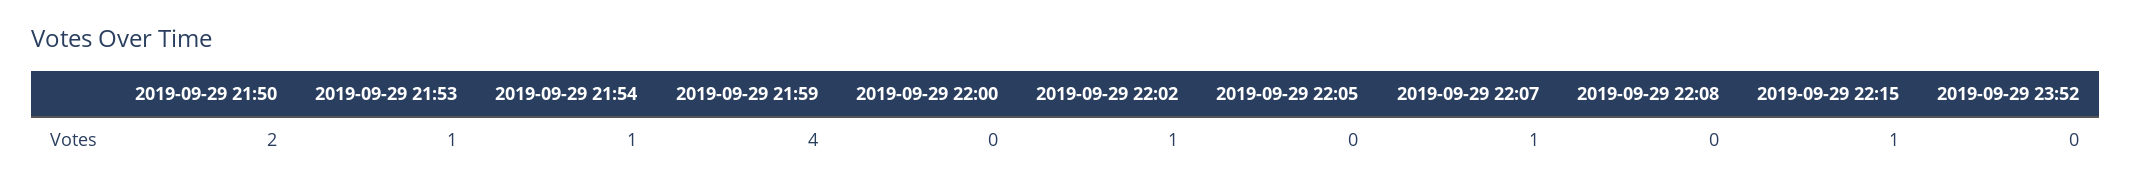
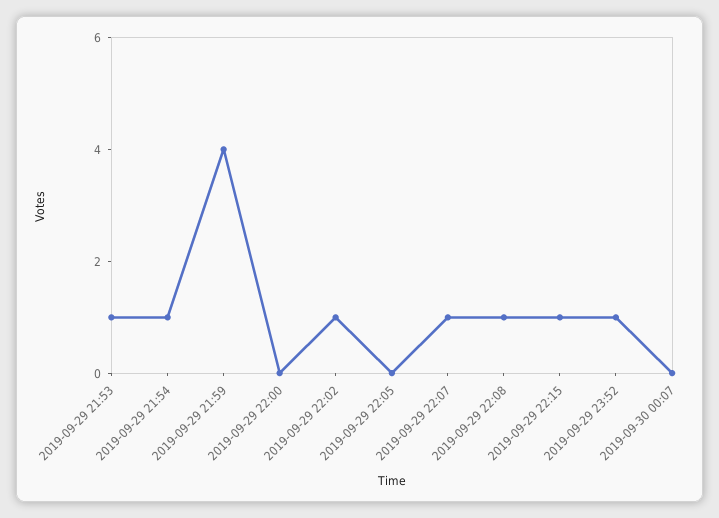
2019-09-29 21:50: 2 -> none
2019-09-29 22:08: 0 -> 1
2019-09-29 23:52: 0 -> 1
2019-09-30 00:07: none -> 0

